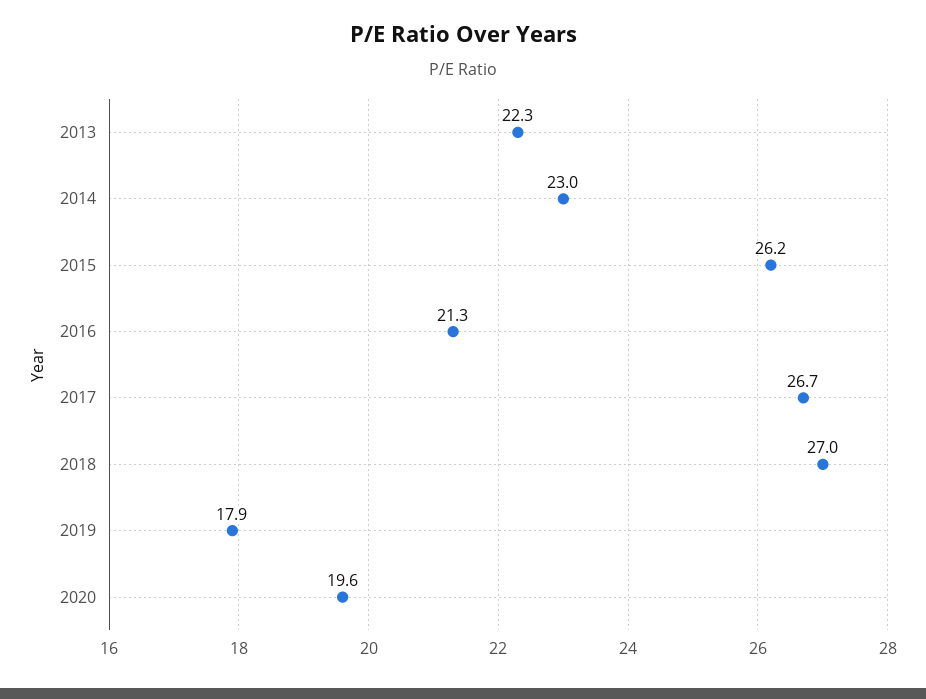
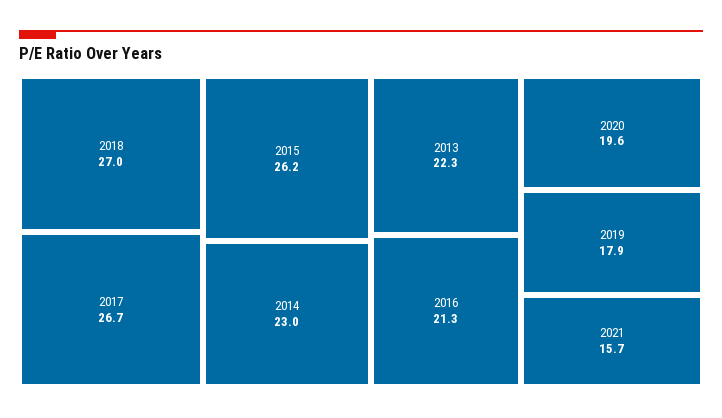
2021: none -> 15.7

